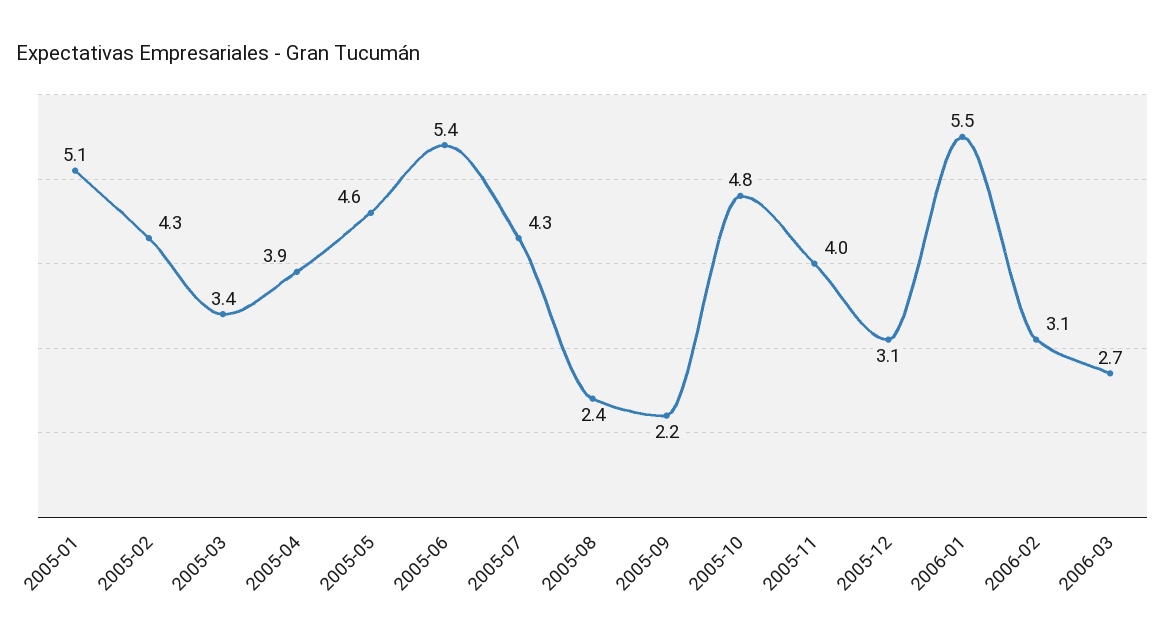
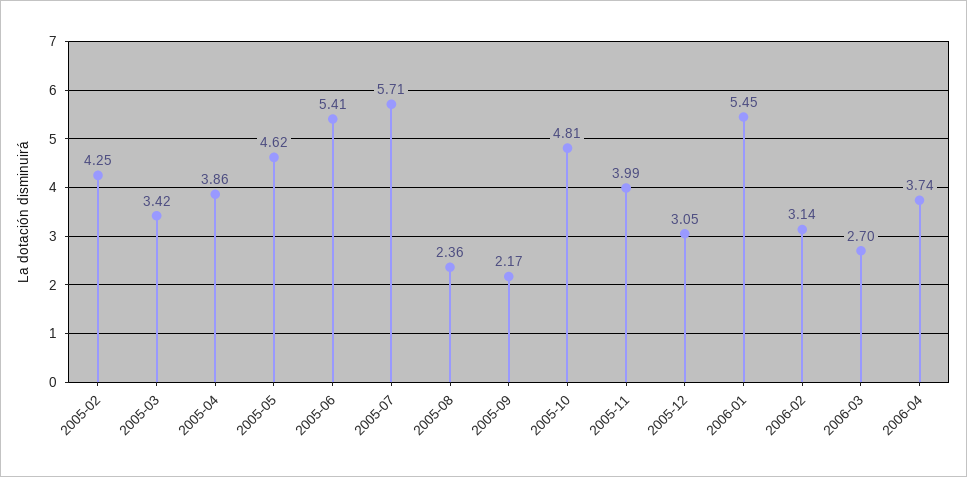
2005-01: 5.1 -> none
2005-07: 4.3 -> 5.71
2006-04: none -> 3.74

